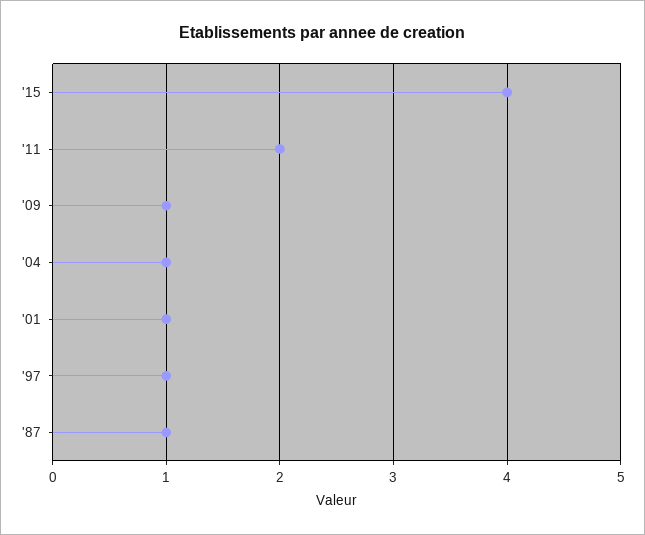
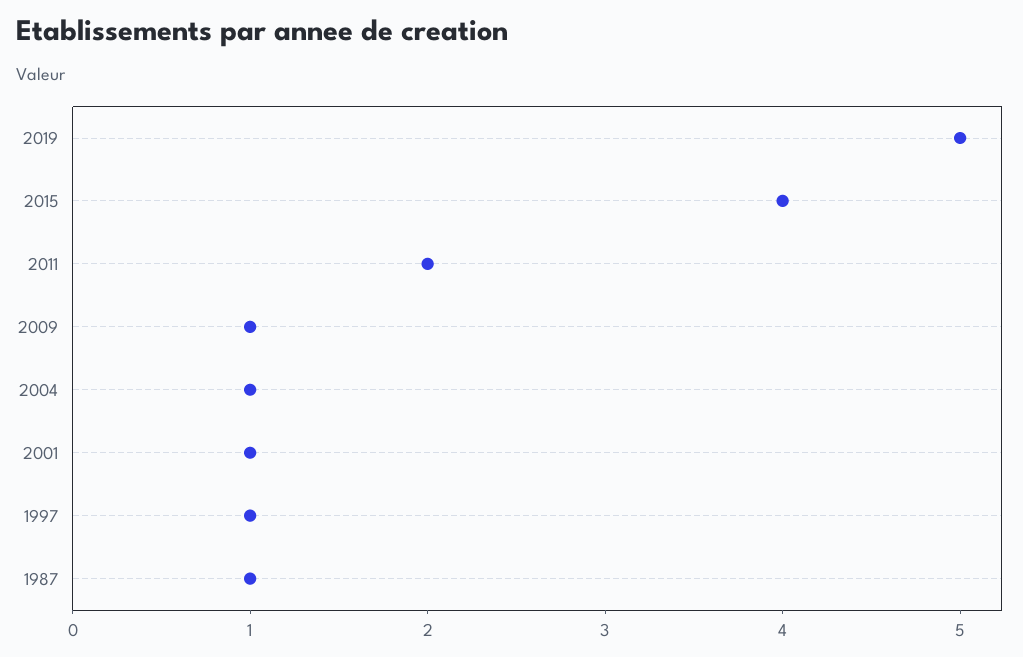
2019: none -> 5

